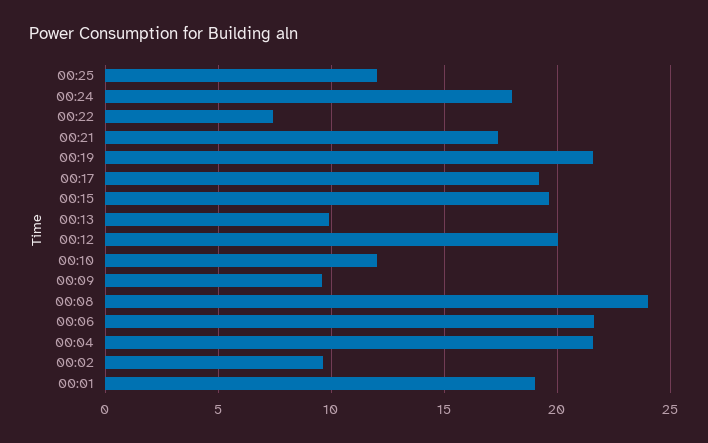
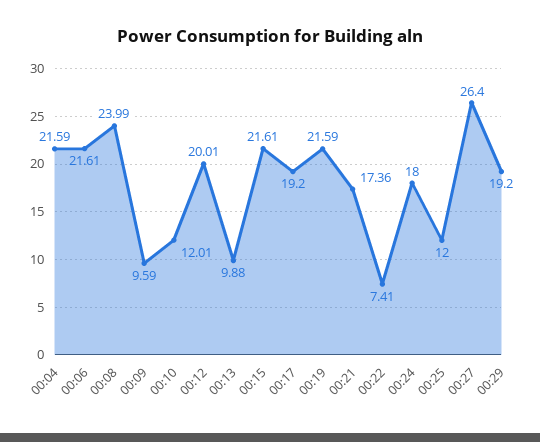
00:15: 19.5 -> 21.61
00:02: 9.5 -> none
00:01: 19 -> none
00:27: none -> 26.4
00:29: none -> 19.2

